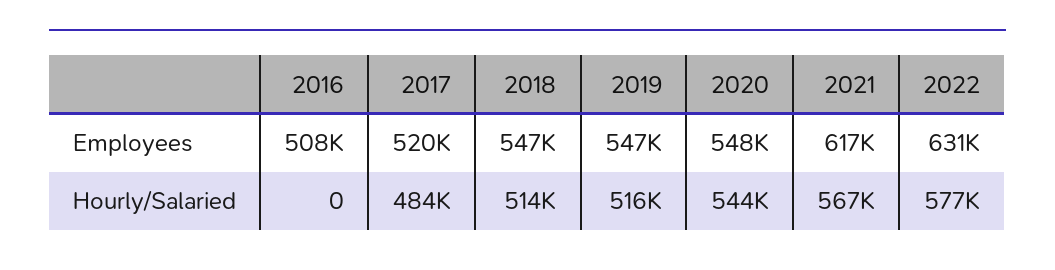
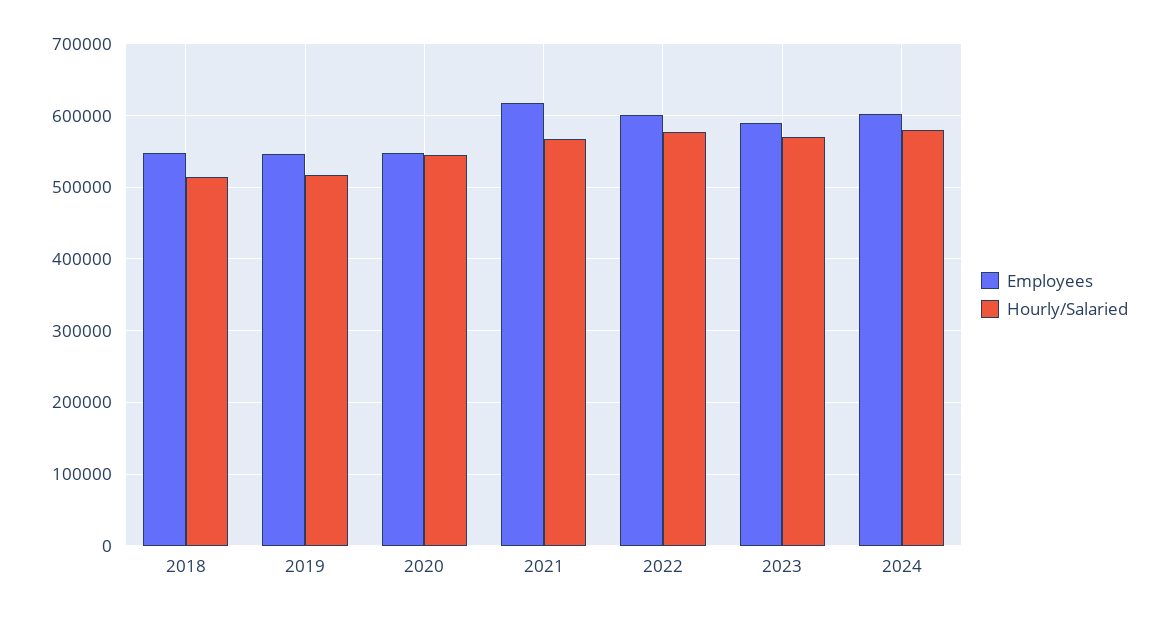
Employees, 2016: 508000 -> none
Employees, 2017: 520000 -> none
Employees, 2022: 631000 -> 600000
Hourly/Salaried, 2016: 0 -> none
Hourly/Salaried, 2017: 484000 -> none
Employees, 2023: none -> 590000
Hourly/Salaried, 2023: none -> 570000
Employees, 2024: none -> 600000
Hourly/Salaried, 2024: none -> 580000

